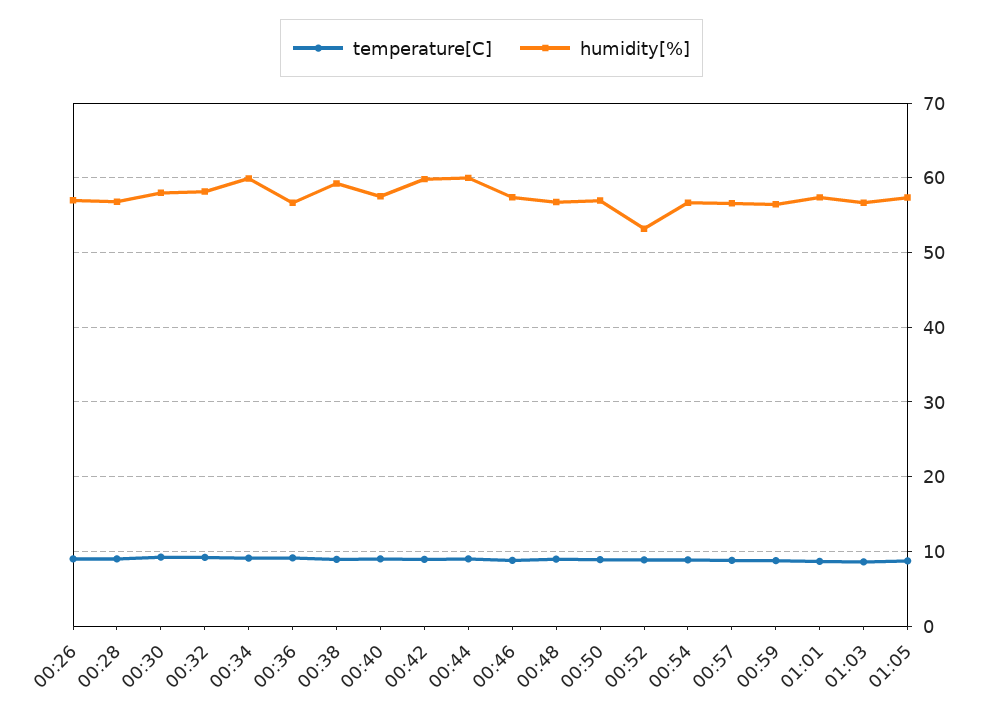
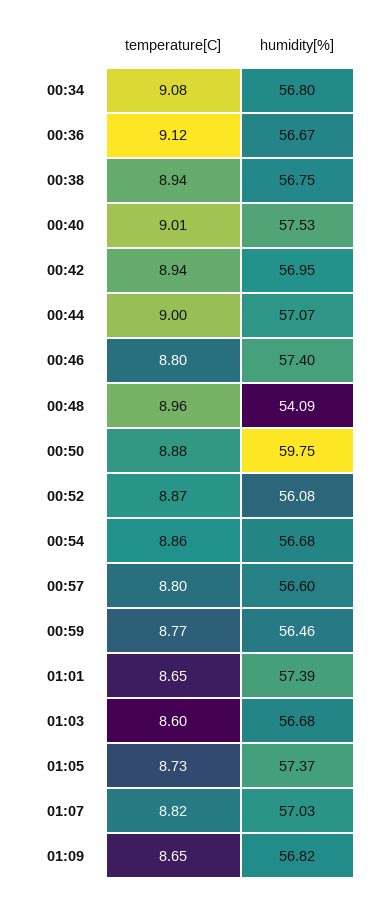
temperature[C], 00:26: 9 -> none
humidity[%], 00:26: 57 -> none
temperature[C], 00:28: 9 -> none
humidity[%], 00:28: 57 -> none
temperature[C], 00:30: 9 -> none
humidity[%], 00:30: 58 -> none
temperature[C], 00:32: 9 -> none
humidity[%], 00:32: 58 -> none
humidity[%], 00:34: 60 -> 56.8
humidity[%], 00:38: 59 -> 56.75
humidity[%], 00:42: 60 -> 56.95
humidity[%], 00:44: 60 -> 57.07
humidity[%], 00:48: 57 -> 54.09
humidity[%], 00:50: 57 -> 59.75
humidity[%], 00:52: 53 -> 56.08
temperature[C], 01:07: none -> 8.82
humidity[%], 01:07: none -> 57.03
temperature[C], 01:09: none -> 8.65
humidity[%], 01:09: none -> 56.82

